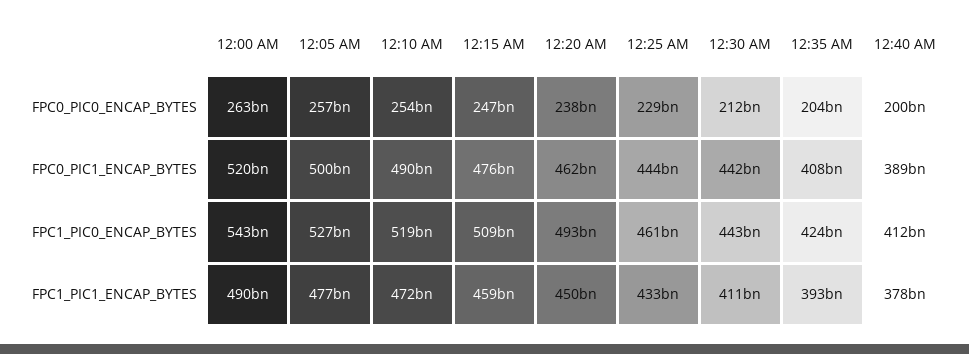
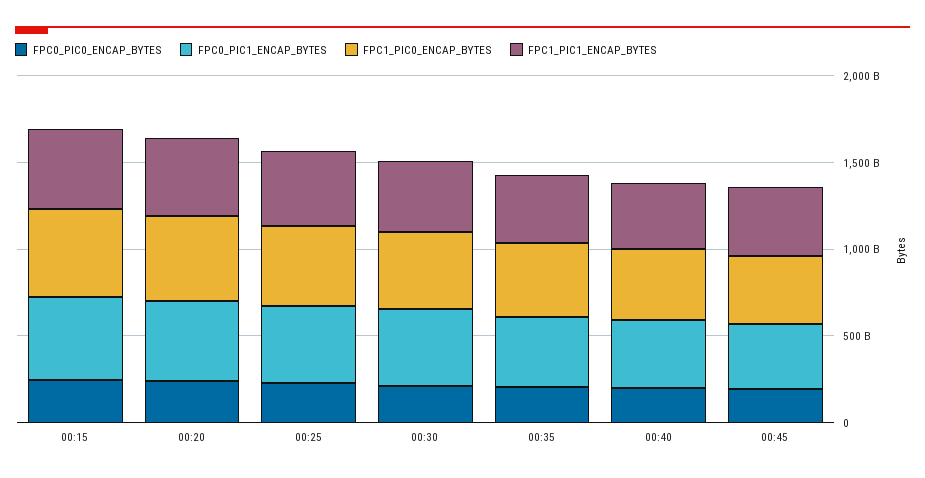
FPC0_PIC0_ENCAP_BYTES, 12:00 AM: 263000000000 -> none
FPC0_PIC0_ENCAP_BYTES, 12:05 AM: 257000000000 -> none
FPC0_PIC0_ENCAP_BYTES, 12:10 AM: 254000000000 -> none
FPC0_PIC1_ENCAP_BYTES, 12:00 AM: 520000000000 -> none
FPC0_PIC1_ENCAP_BYTES, 12:05 AM: 500000000000 -> none
FPC0_PIC1_ENCAP_BYTES, 12:10 AM: 490000000000 -> none
FPC1_PIC0_ENCAP_BYTES, 12:00 AM: 543000000000 -> none
FPC1_PIC0_ENCAP_BYTES, 12:05 AM: 527000000000 -> none
FPC1_PIC0_ENCAP_BYTES, 12:10 AM: 519000000000 -> none
FPC1_PIC1_ENCAP_BYTES, 12:00 AM: 490000000000 -> none
FPC1_PIC1_ENCAP_BYTES, 12:05 AM: 477000000000 -> none
FPC1_PIC1_ENCAP_BYTES, 12:10 AM: 472000000000 -> none
FPC0_PIC0_ENCAP_BYTES, 00:45: none -> 200000000000
FPC0_PIC1_ENCAP_BYTES, 00:45: none -> 400000000000
FPC1_PIC0_ENCAP_BYTES, 00:45: none -> 400000000000
FPC1_PIC1_ENCAP_BYTES, 00:45: none -> 400000000000

